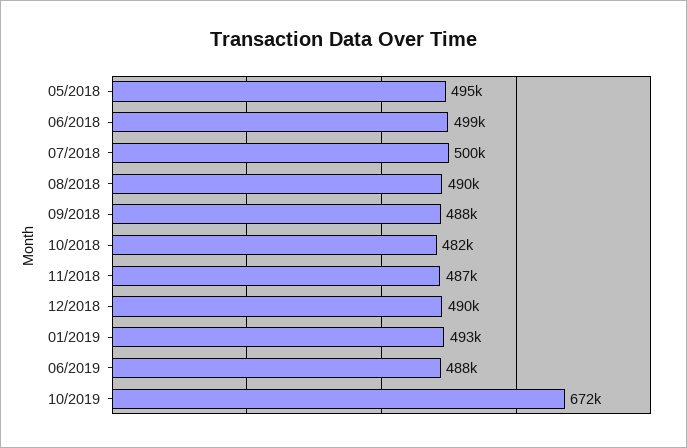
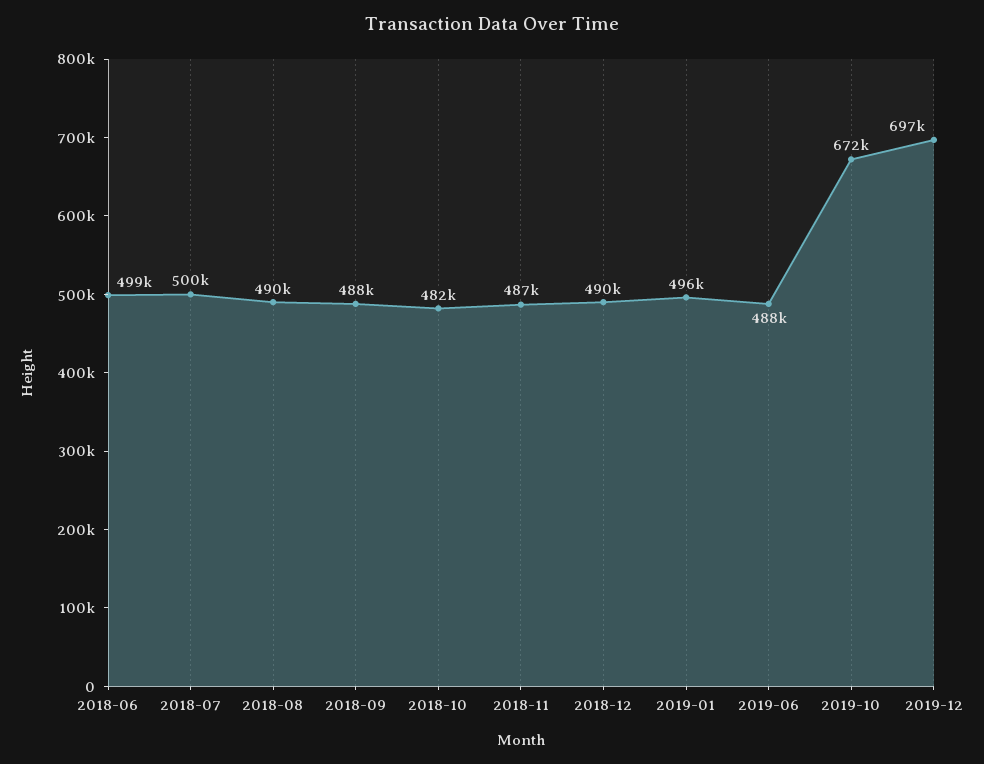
05/2018: 495000 -> none
01/2019: 493000 -> 496000
2019-12: none -> 697000

